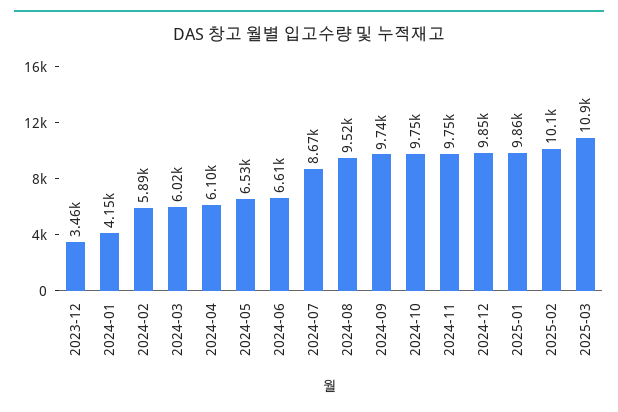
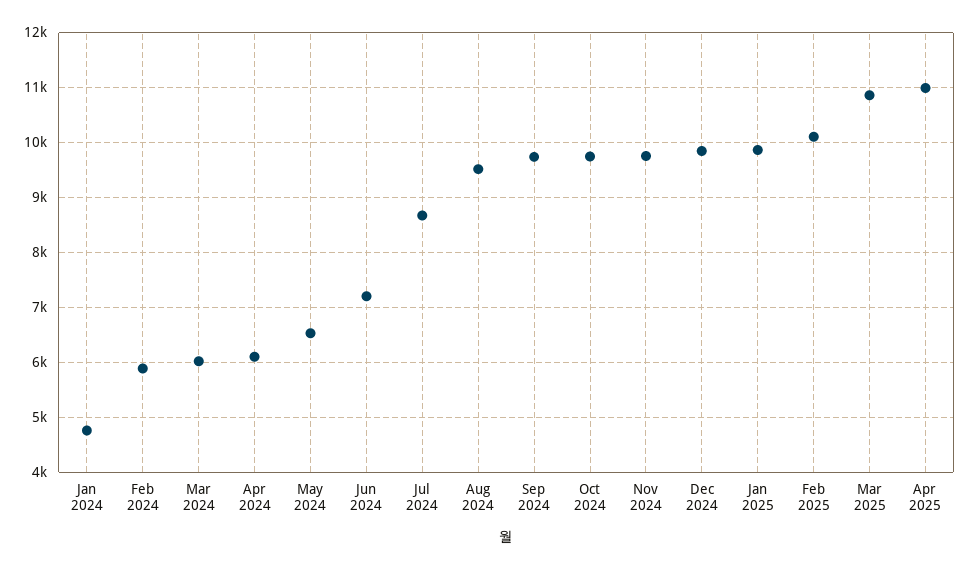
2023-12: 3460 -> none
2024-01: 4150 -> 4800
2024-06: 6610 -> 7200
Apr 2025: none -> 11000

